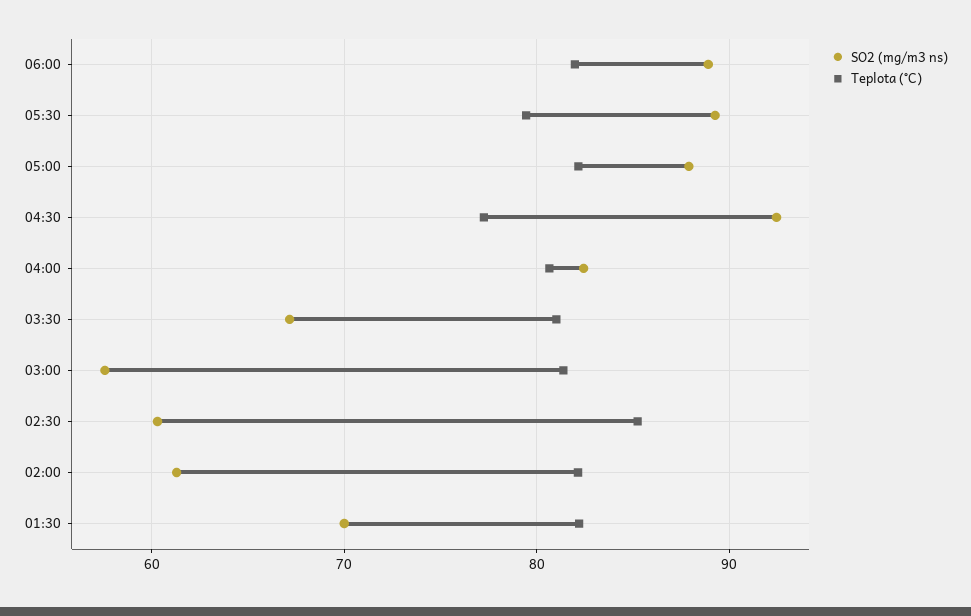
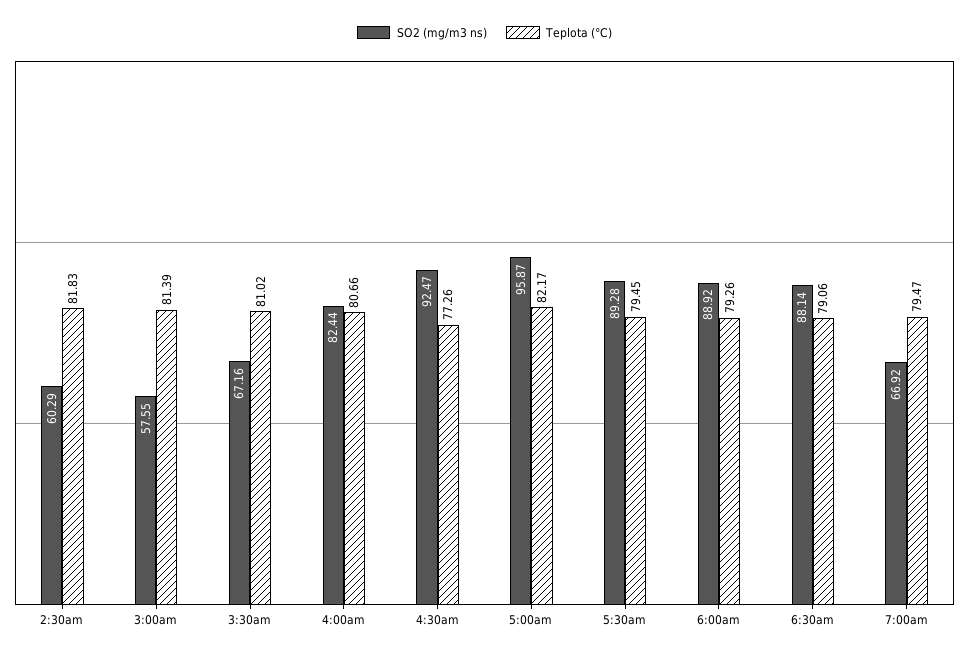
Teplota (°C), 06:00: 82 -> 79.26
SO2 (mg/m3 ns), 05:00: 88 -> 95.87
Teplota (°C), 02:30: 85 -> 81.83
SO2 (mg/m3 ns), 02:00: 61 -> none
Teplota (°C), 02:00: 82 -> none
SO2 (mg/m3 ns), 01:30: 70 -> none
Teplota (°C), 01:30: 82 -> none
SO2 (mg/m3 ns), 6:30am: none -> 88.14
Teplota (°C), 6:30am: none -> 79.06
SO2 (mg/m3 ns), 7:00am: none -> 66.92
Teplota (°C), 7:00am: none -> 79.47

